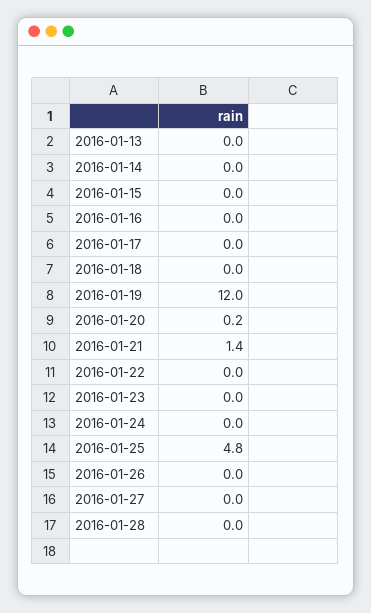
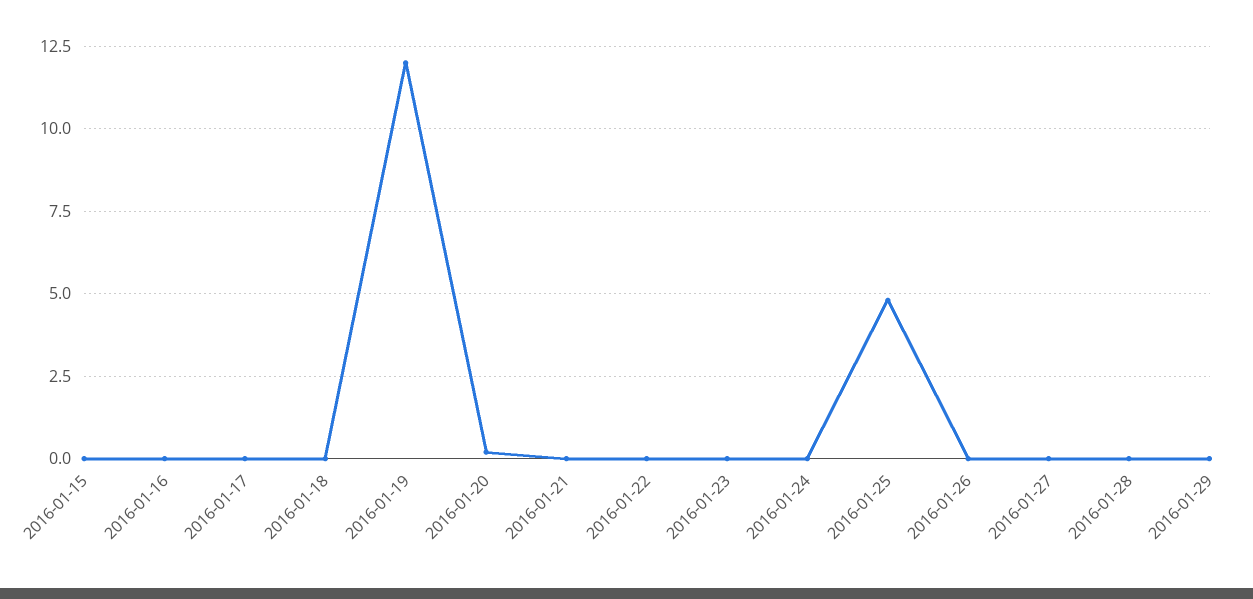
2016-01-13: 0 -> none
2016-01-14: 0 -> none
2016-01-21: 1.4 -> 0
2016-01-29: none -> 0

